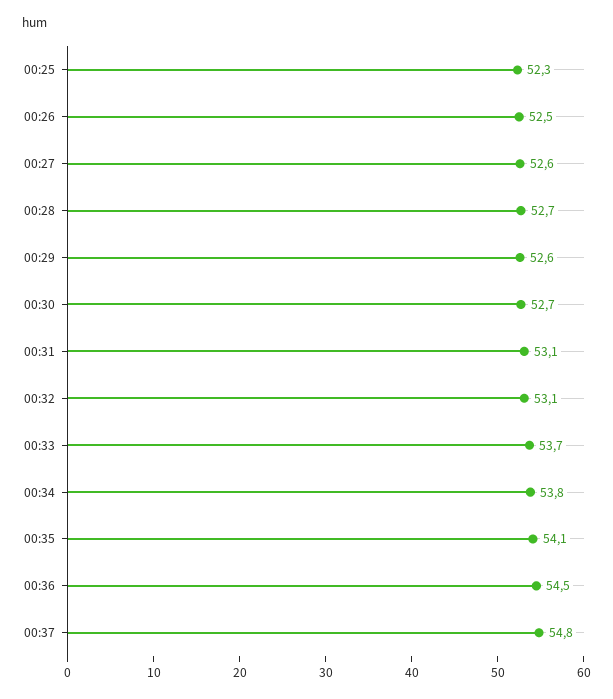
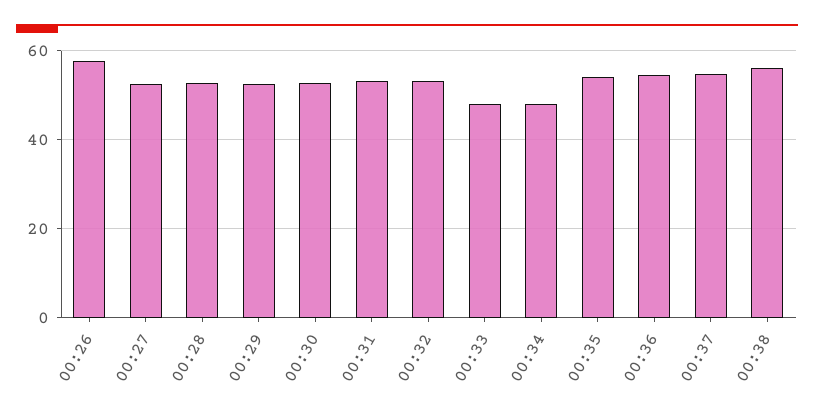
00:25: 52.3 -> none
00:26: 52.5 -> 58
00:33: 53.7 -> 48
00:34: 53.8 -> 48
00:38: none -> 56

